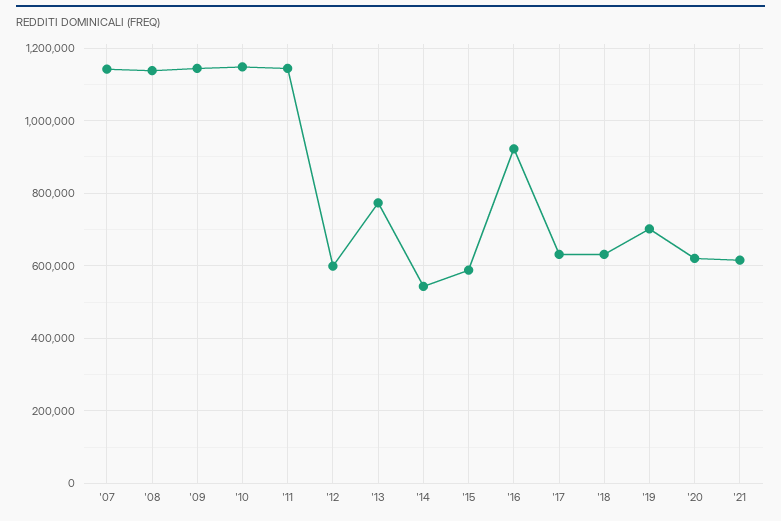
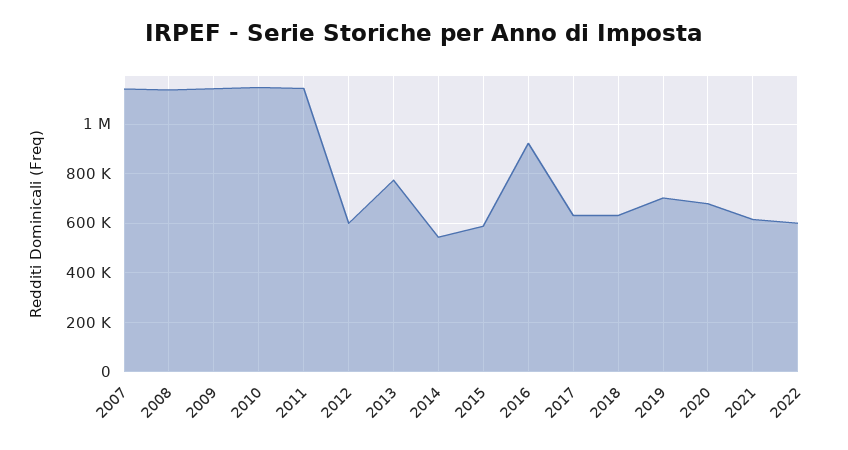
'20: 620000 -> 675000
2022: none -> 600000

